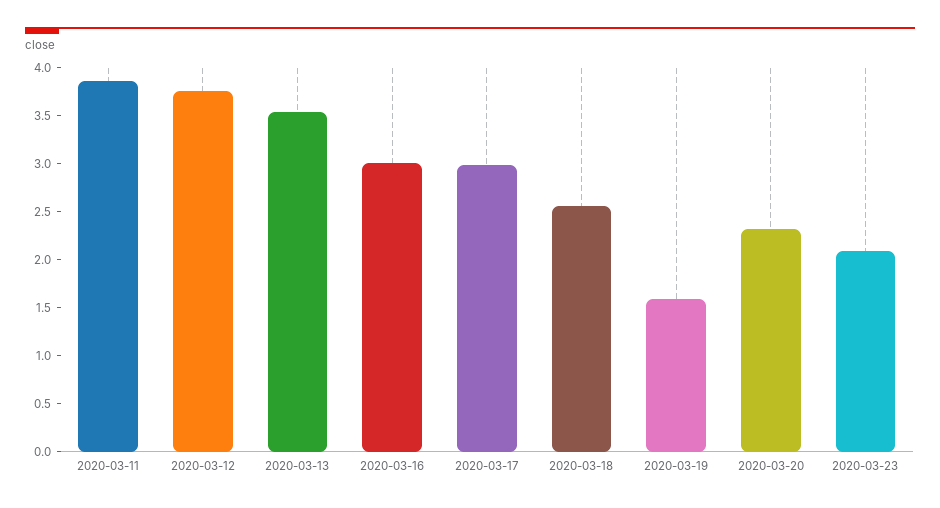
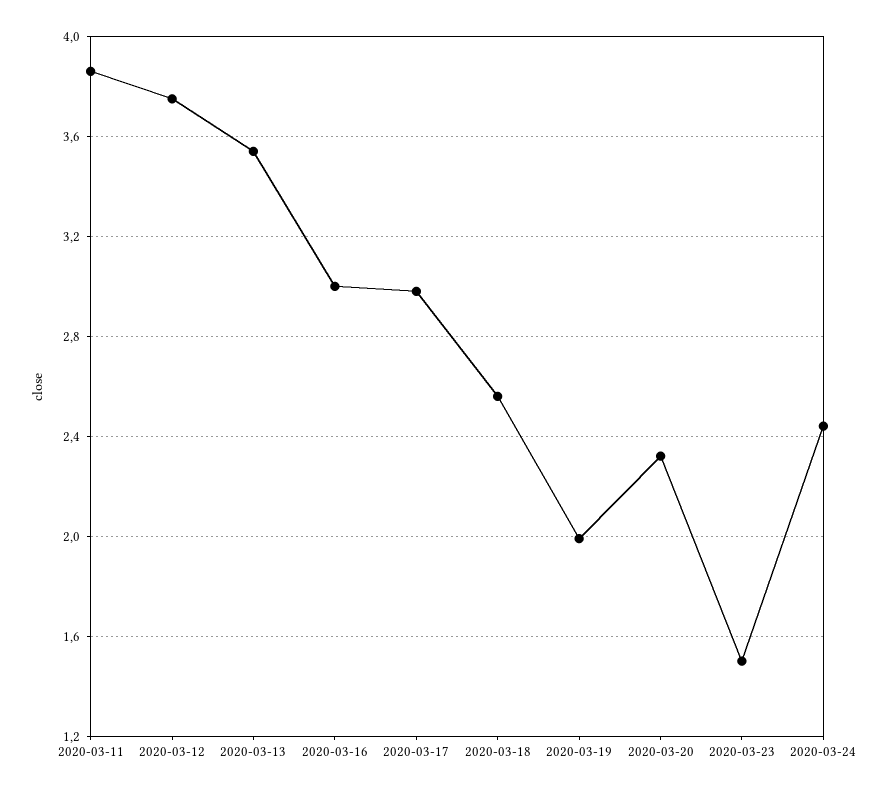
2020-03-19: 1.6 -> 2
2020-03-23: 2.1 -> 1.5
2020-03-24: none -> 2.45

